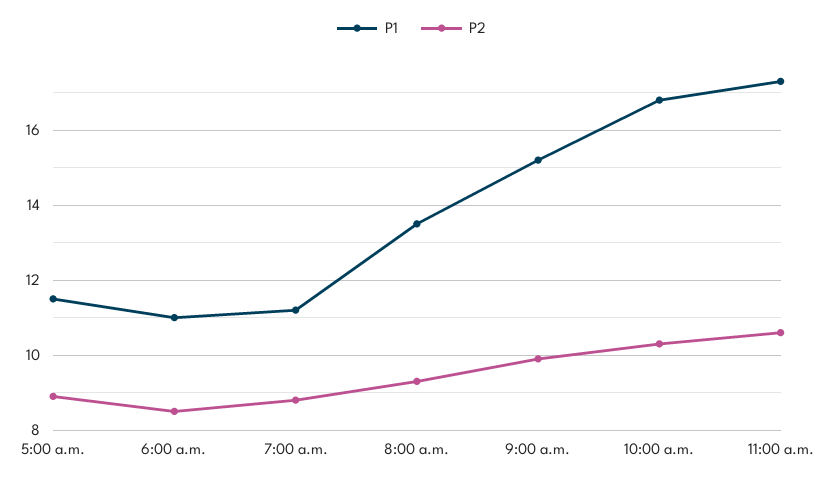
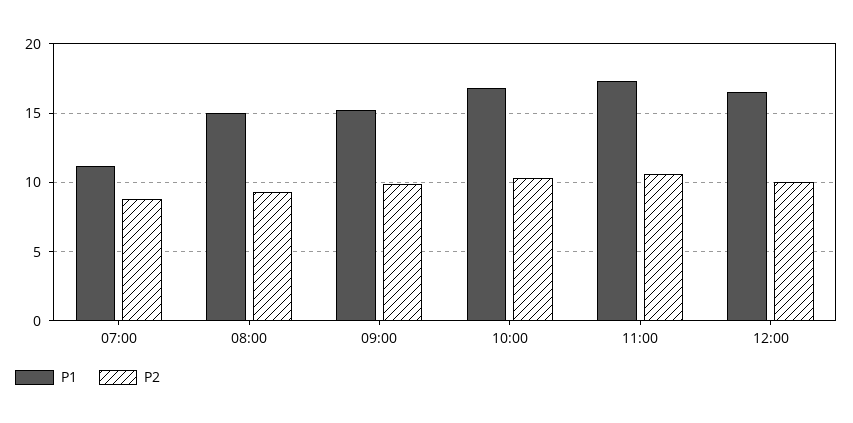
P1, 5:00 a.m.: 11.5 -> none
P2, 5:00 a.m.: 9 -> none
P1, 6:00 a.m.: 11 -> none
P2, 6:00 a.m.: 8.5 -> none
P1, 8:00 a.m.: 13.5 -> 15
P1, 12:00: none -> 16.5
P2, 12:00: none -> 10

